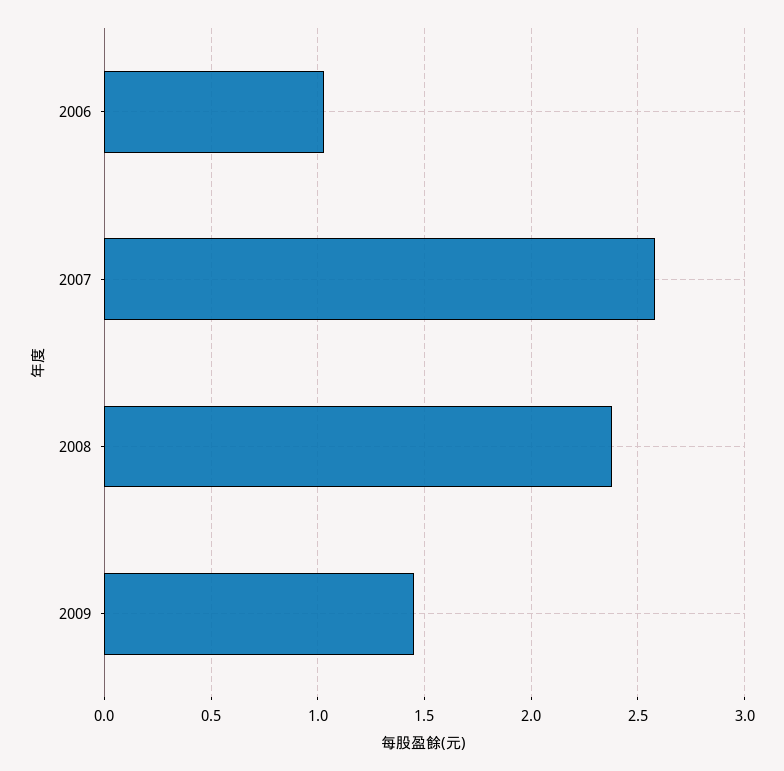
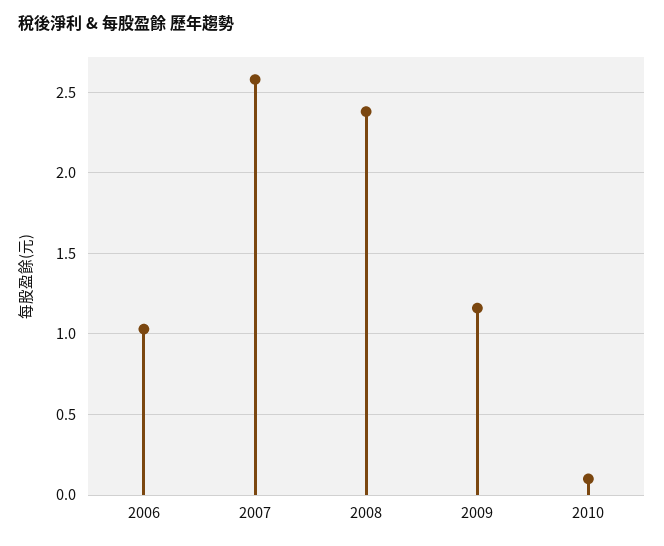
2009: 1.45 -> 1.15
2010: none -> 0.1

